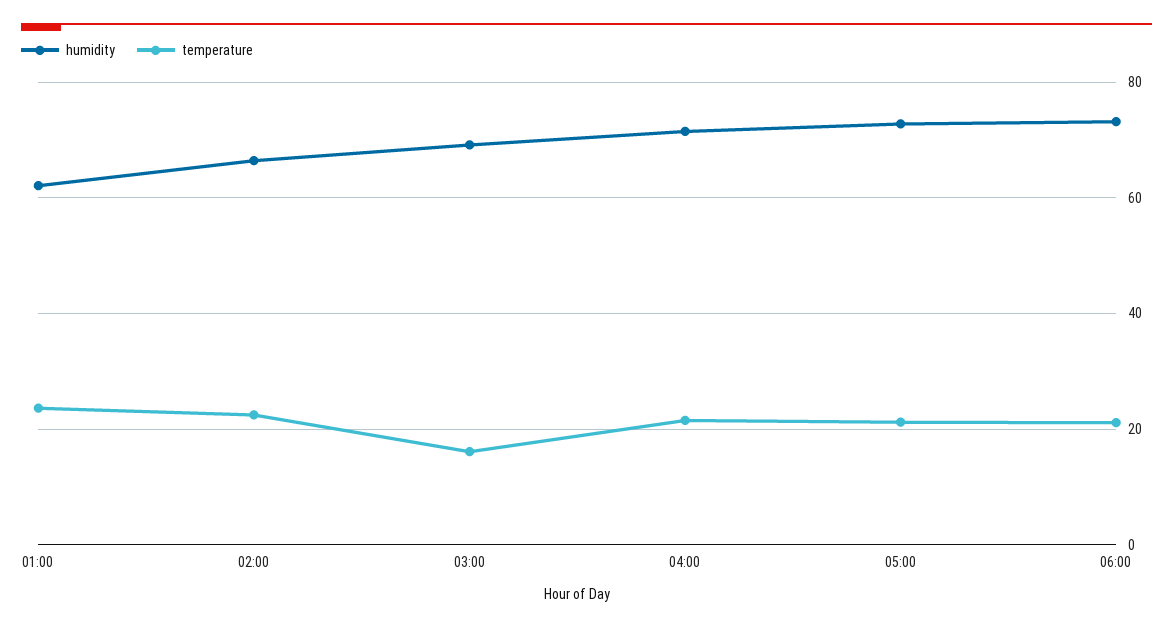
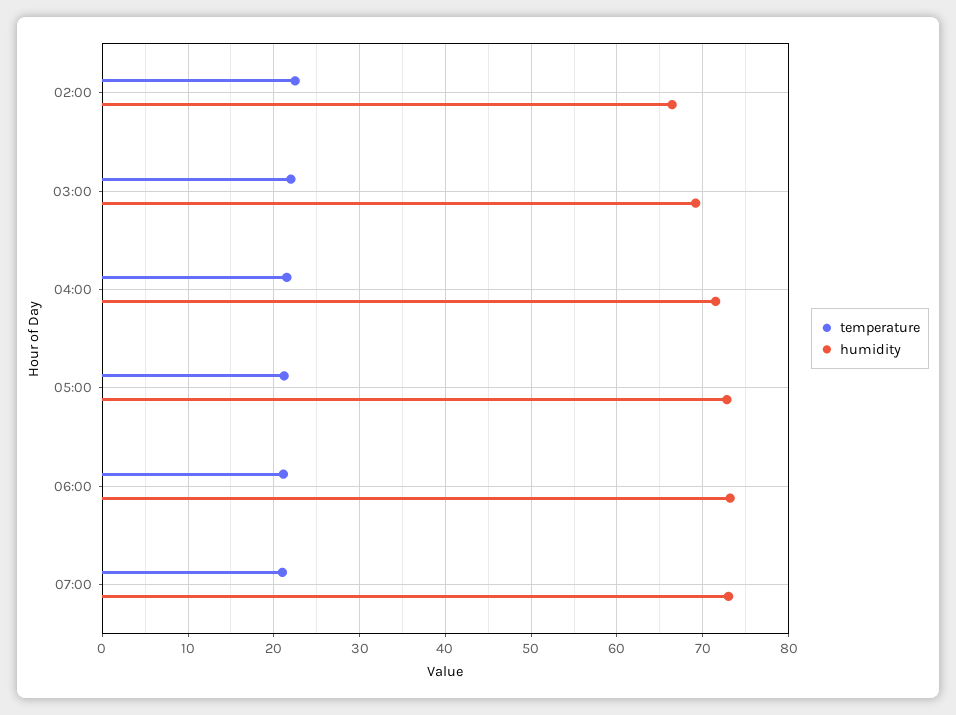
humidity, 01:00: 62 -> none
temperature, 01:00: 24 -> none
temperature, 03:00: 16 -> 22
temperature, 07:00: none -> 21
humidity, 07:00: none -> 73

